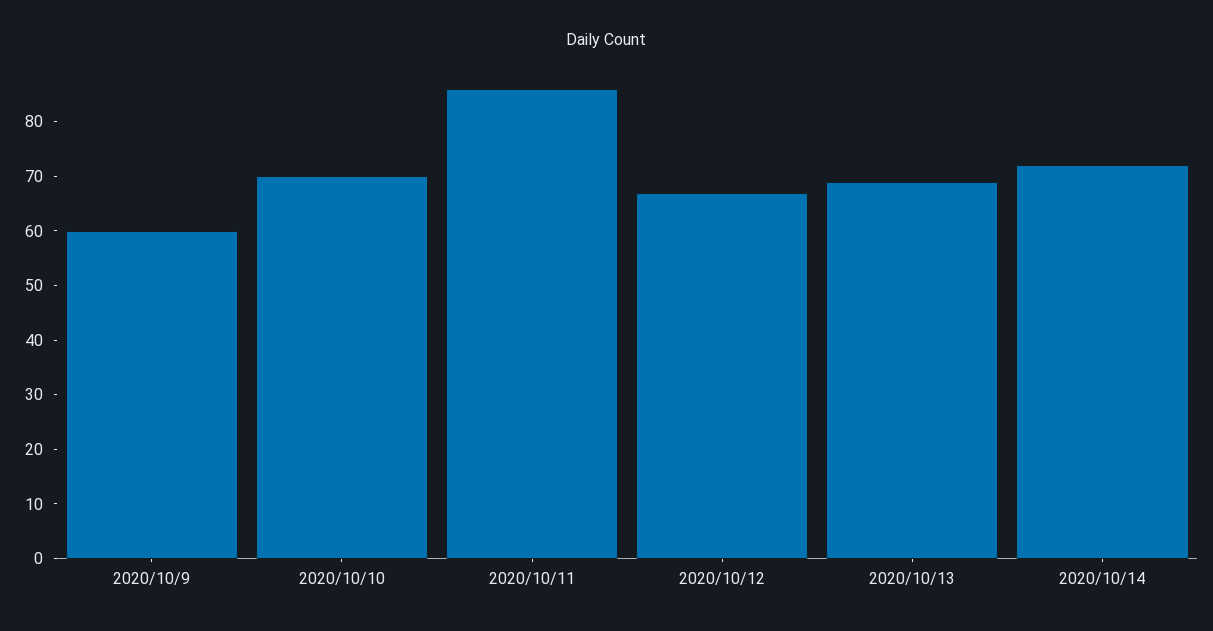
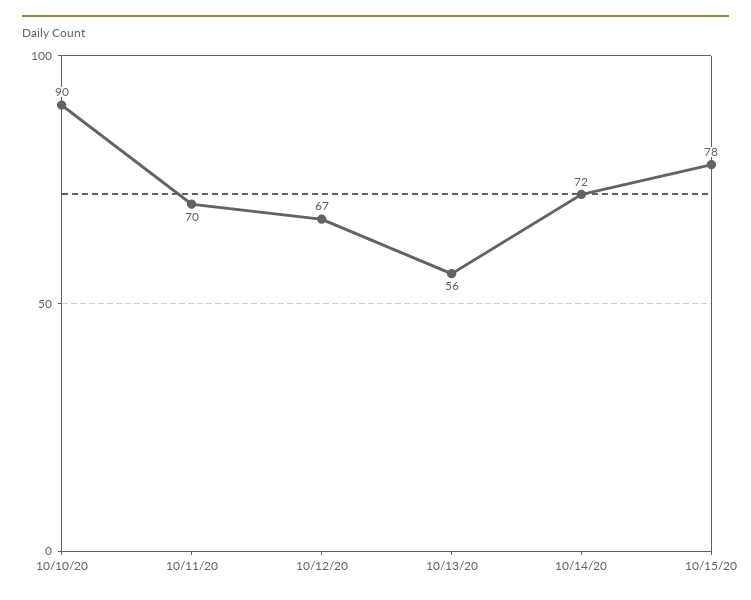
2020/10/9: 60 -> none
2020/10/10: 70 -> 90
2020/10/11: 85 -> 70
2020/10/13: 70 -> 56
10/15/20: none -> 78

